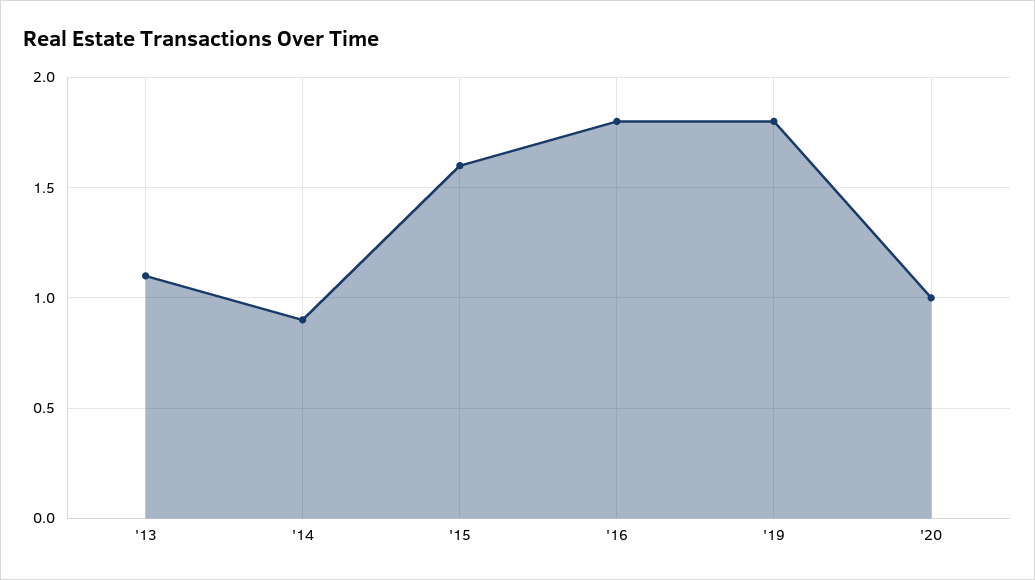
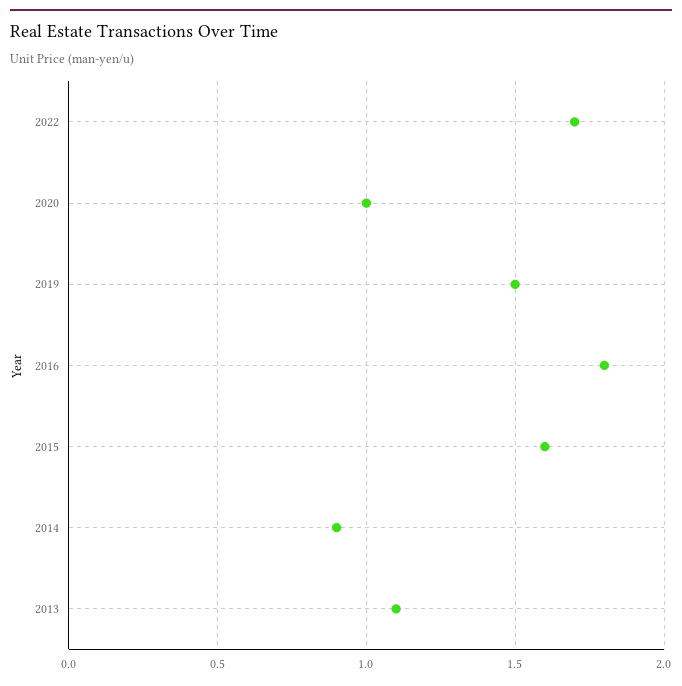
'19: 1.8 -> 1.5
2022: none -> 1.7

